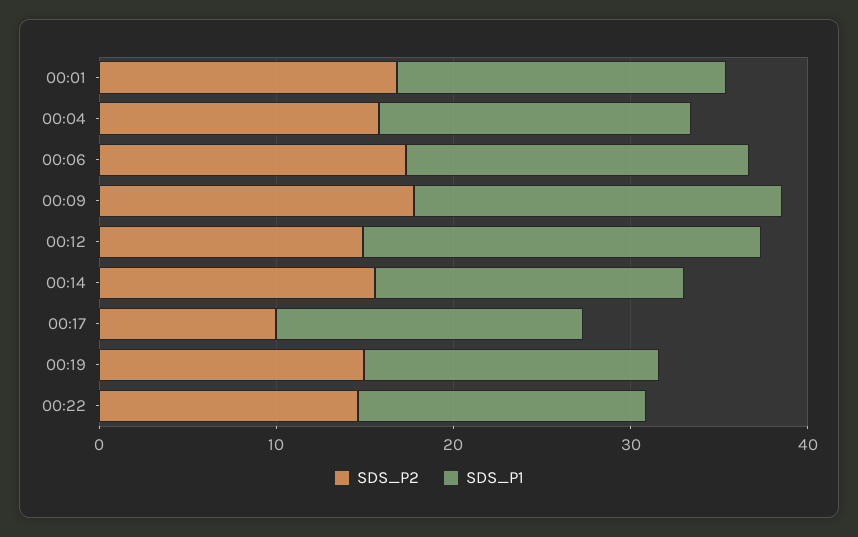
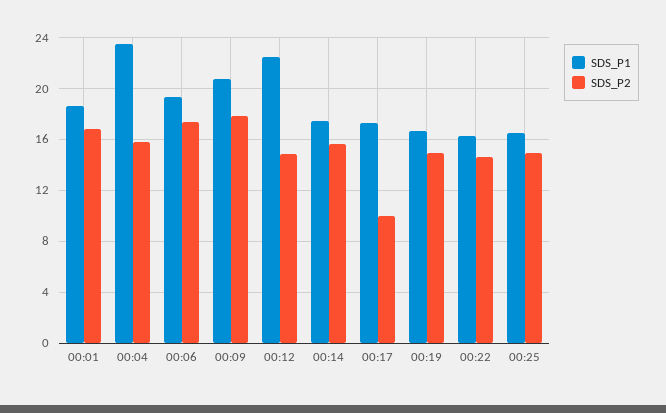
SDS_P1, 00:04: 18 -> 23.5
SDS_P1, 00:25: none -> 16.5
SDS_P2, 00:25: none -> 15

